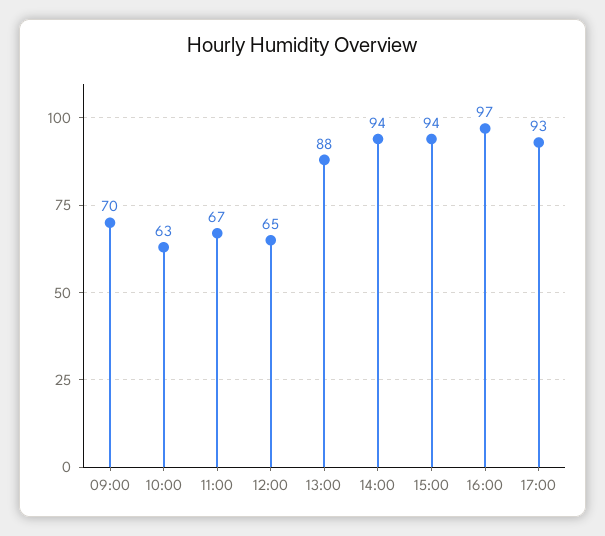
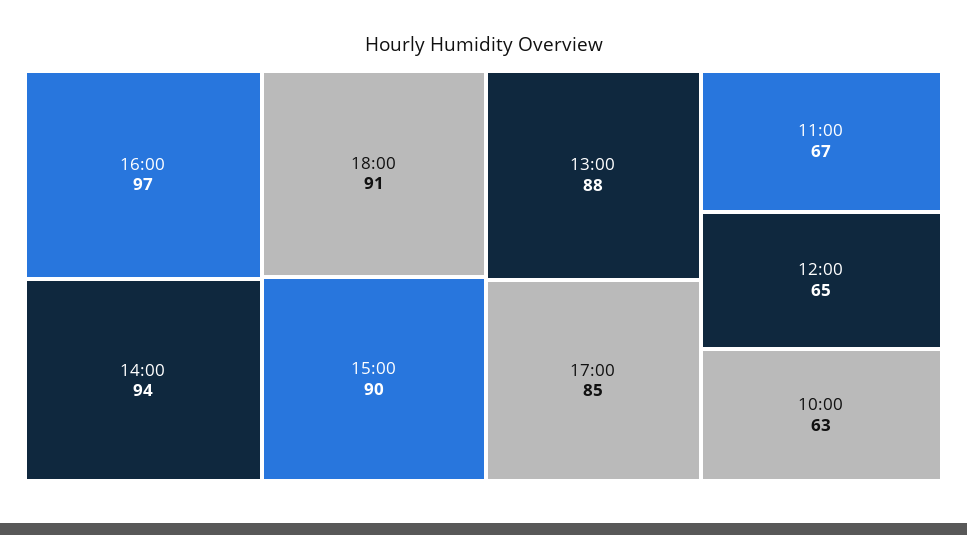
09:00: 70 -> none
15:00: 94 -> 90
17:00: 93 -> 85
18:00: none -> 91

